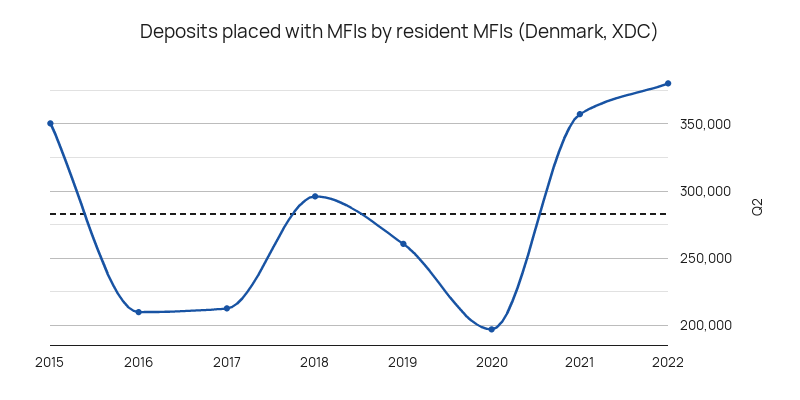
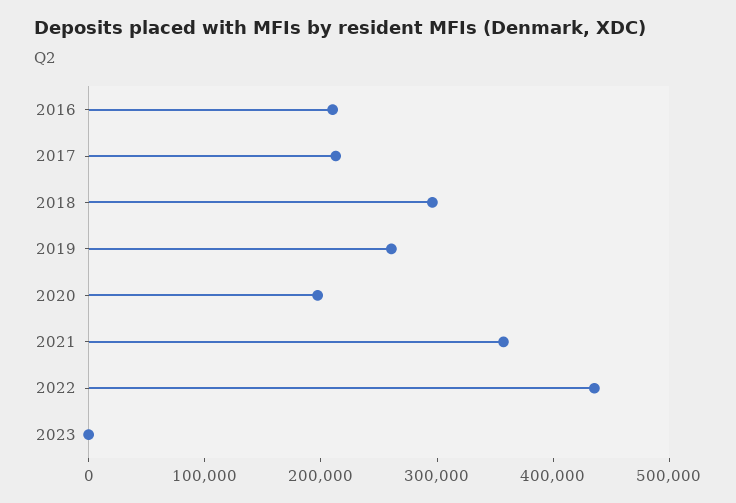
2015: 350000 -> none
2022: 380000 -> 440000
2023: none -> 0

